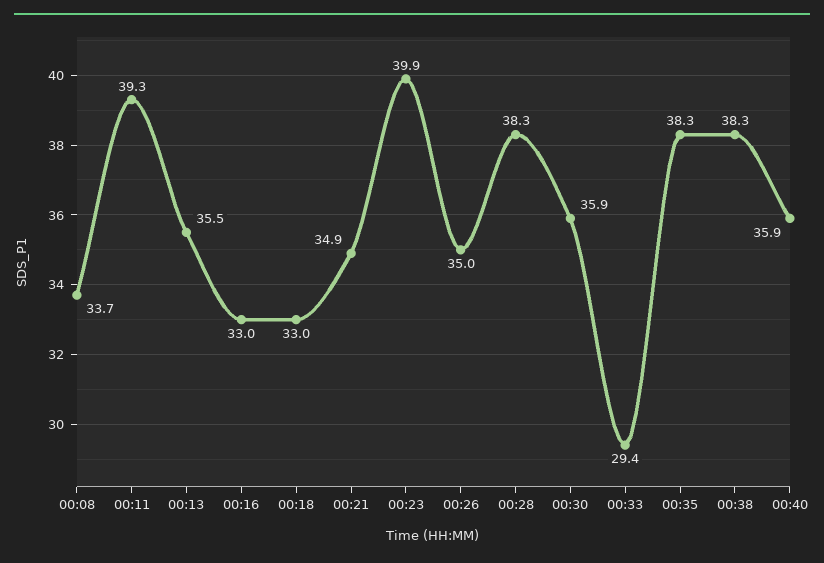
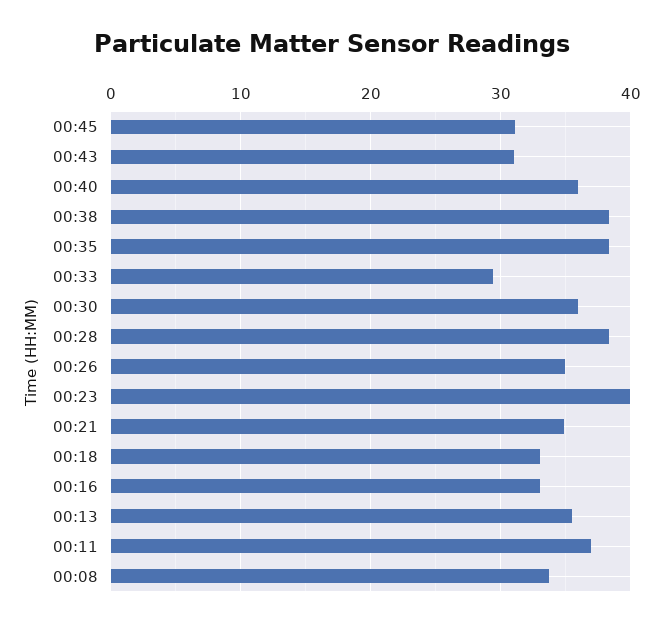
00:11: 39.3 -> 37
00:45: none -> 31
00:43: none -> 31

